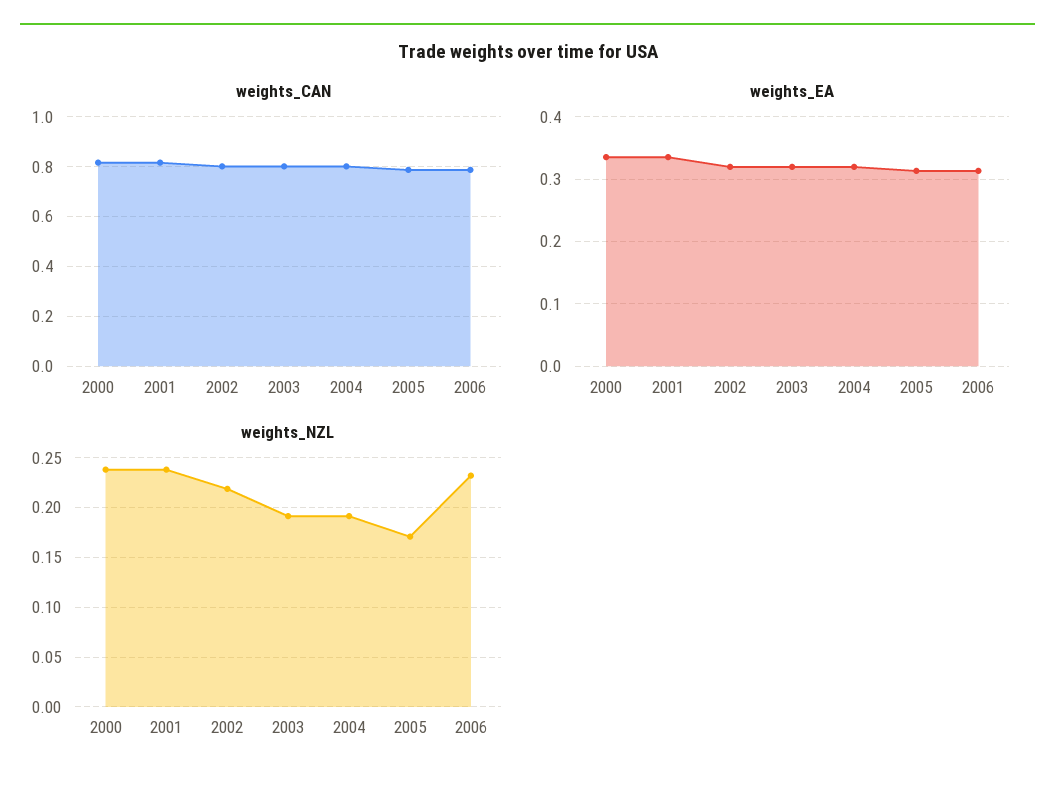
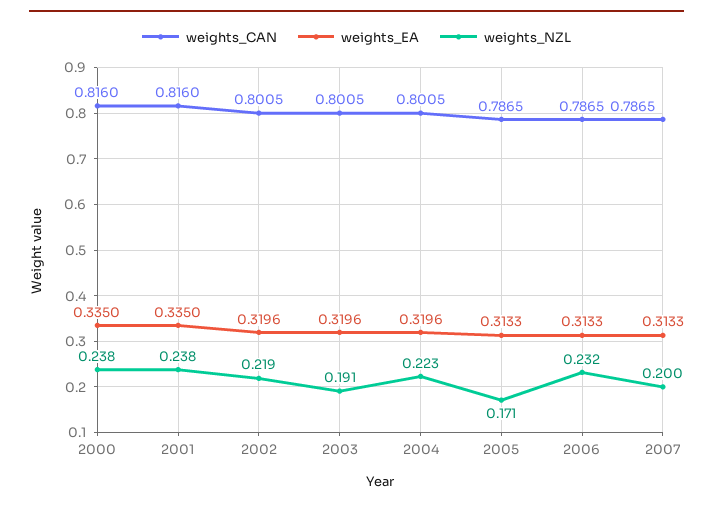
weights_NZL, 2004: 0.19 -> 0.223
weights_CAN, 2007: none -> 0.7865
weights_EA, 2007: none -> 0.3133
weights_NZL, 2007: none -> 0.2

